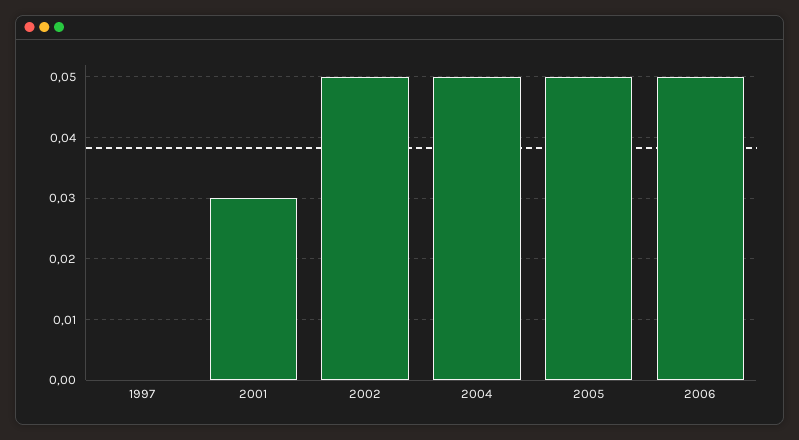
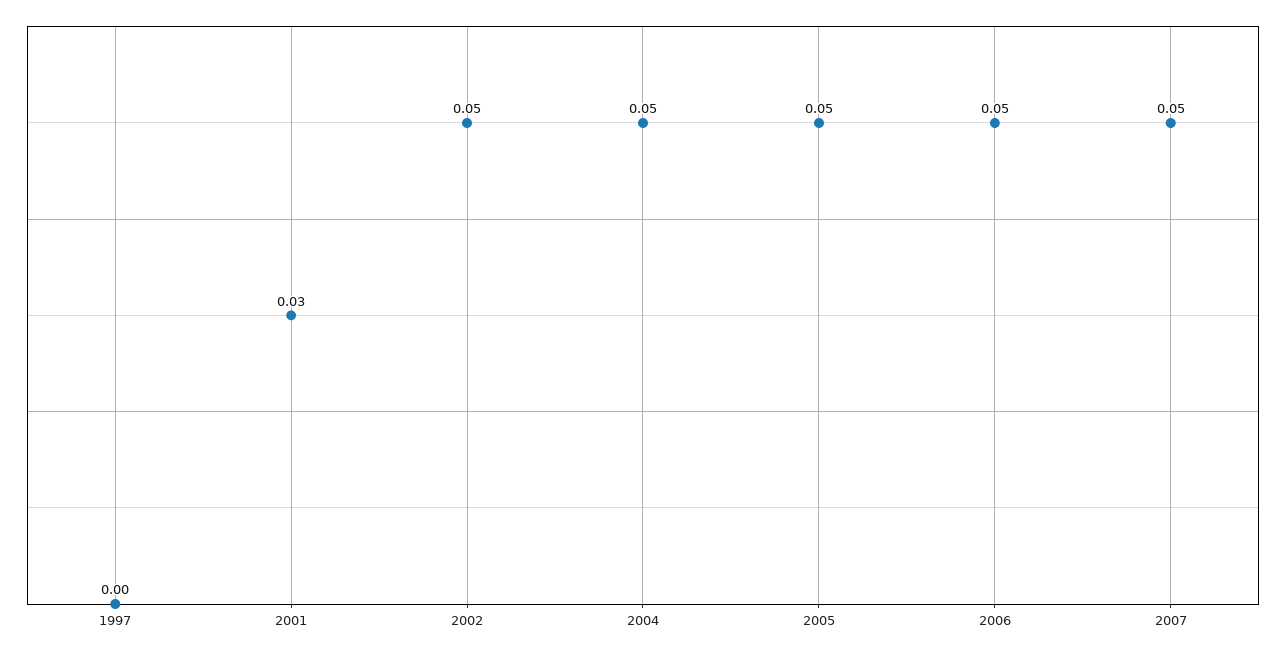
2007: none -> 0.05

